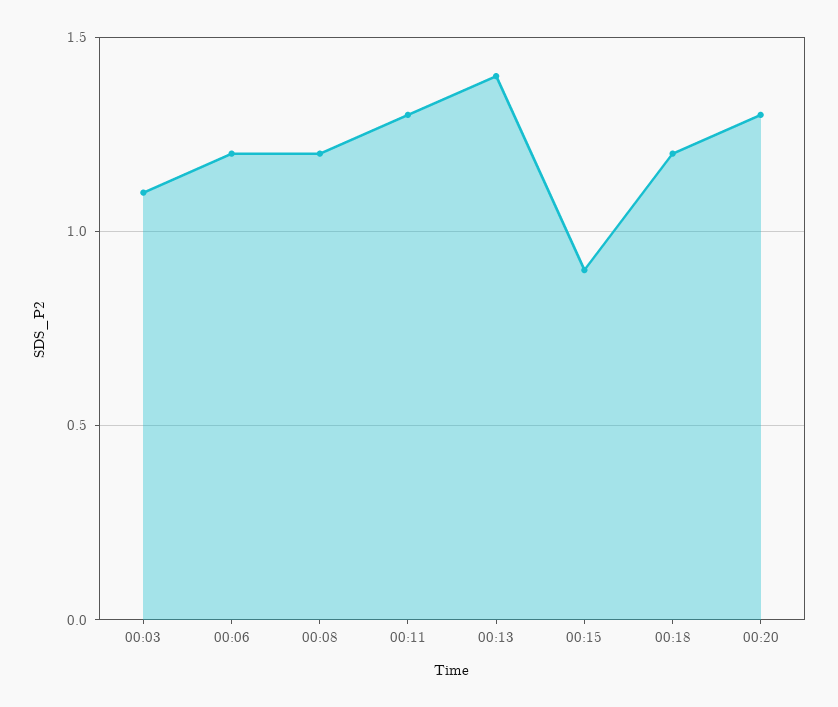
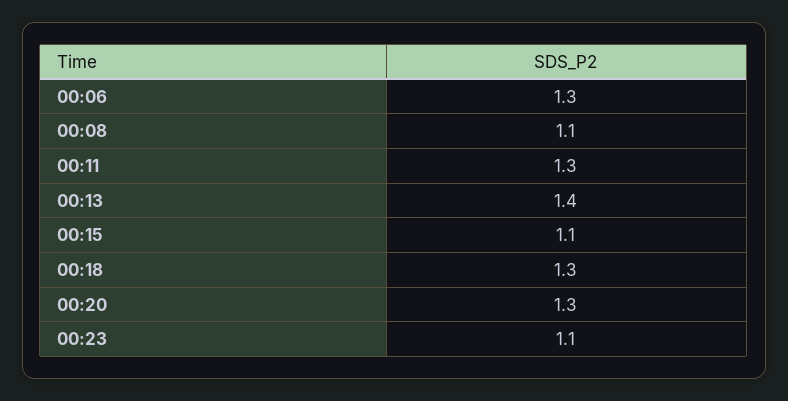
00:03: 1.1 -> none
00:06: 1.2 -> 1.3
00:08: 1.2 -> 1.1
00:15: 0.9 -> 1.1
00:18: 1.2 -> 1.3
00:23: none -> 1.1

